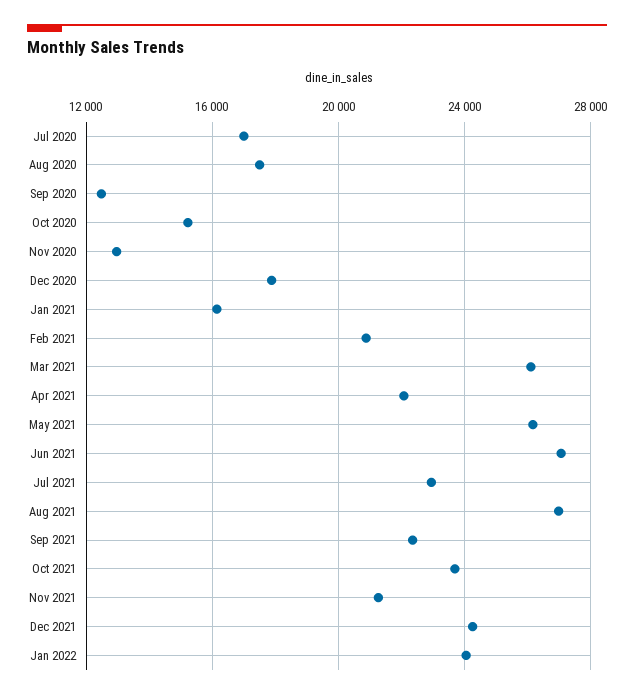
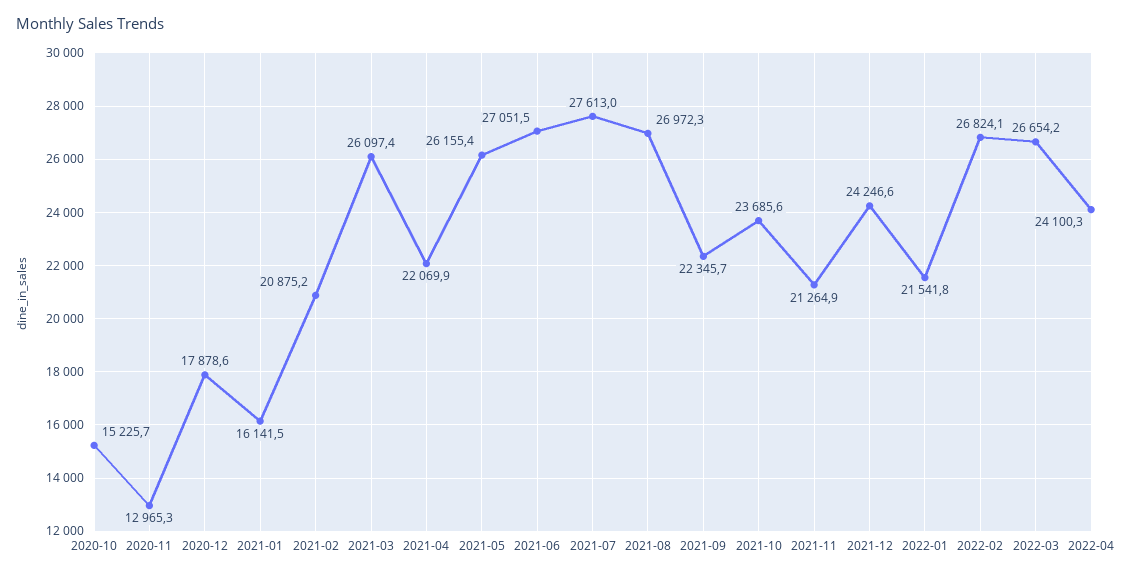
Jul 2020: 17000 -> none
Aug 2020: 17500 -> none
Sep 2020: 12500 -> none
Jul 2021: 23000 -> 27613
Jan 2022: 24000 -> 21541.8
2022-02: none -> 26824.1
2022-03: none -> 26654.2
2022-04: none -> 24100.3

